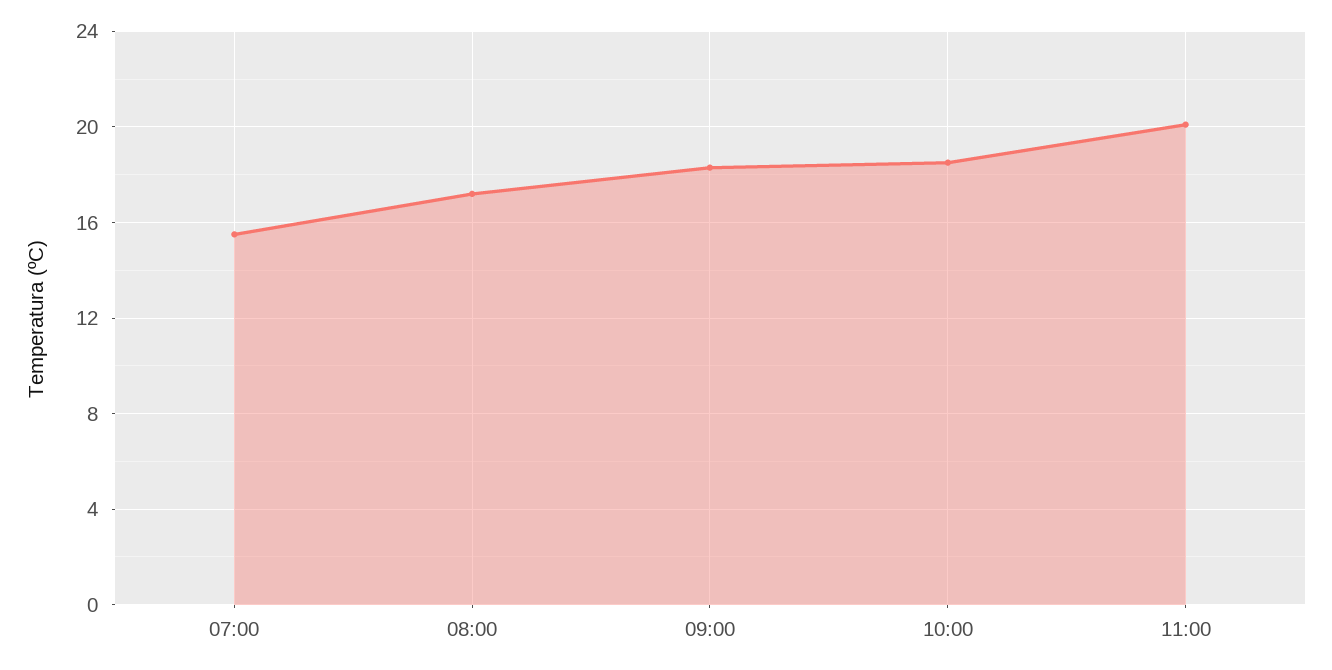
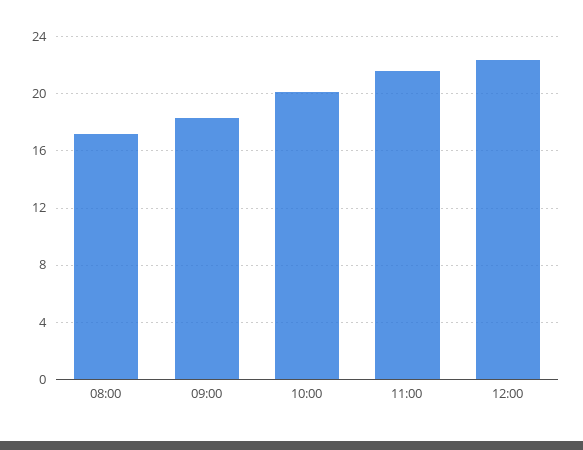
07:00: 15.5 -> none
10:00: 18.5 -> 20
11:00: 20 -> 21.5
12:00: none -> 22.5

